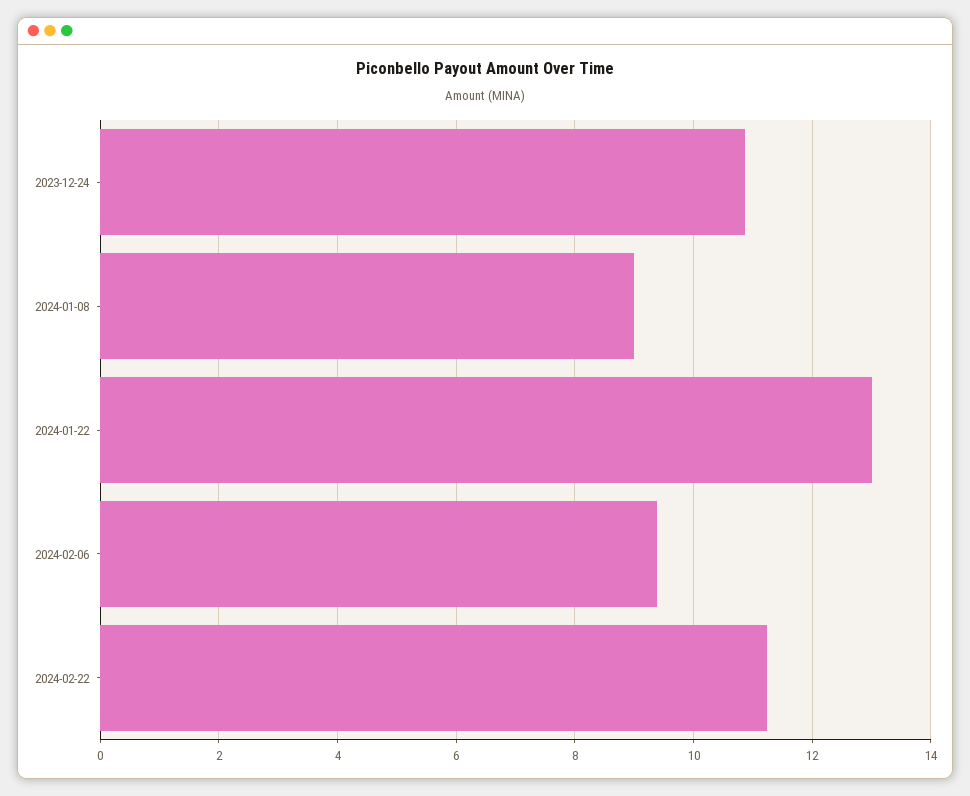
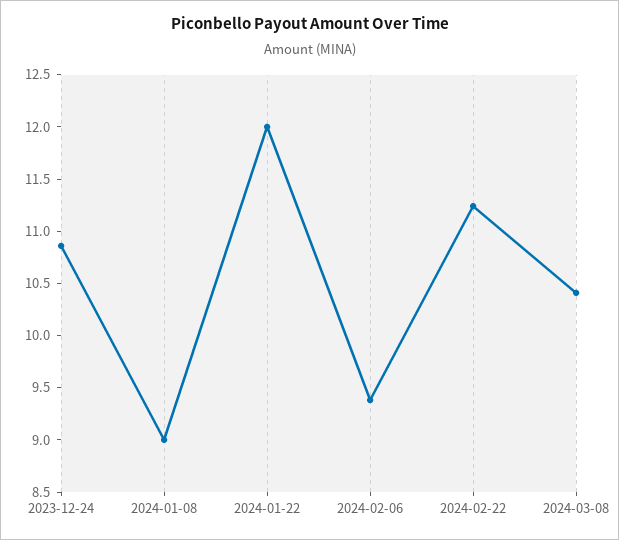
2024-01-22: 13 -> 12
2024-03-08: none -> 10.4

